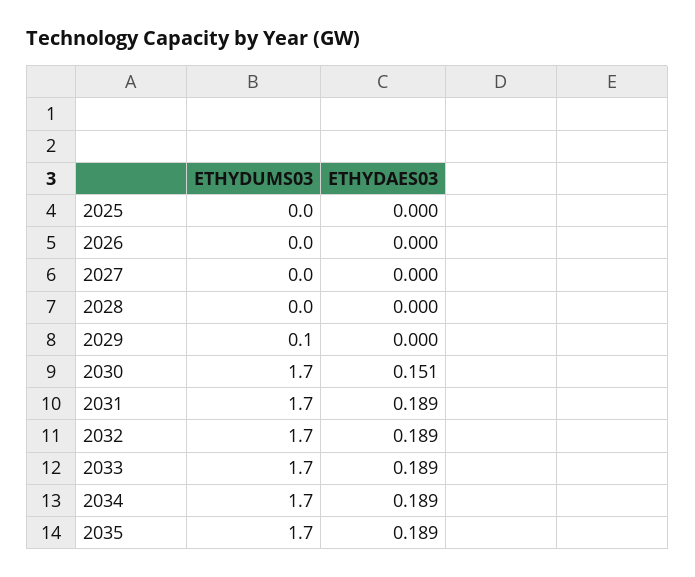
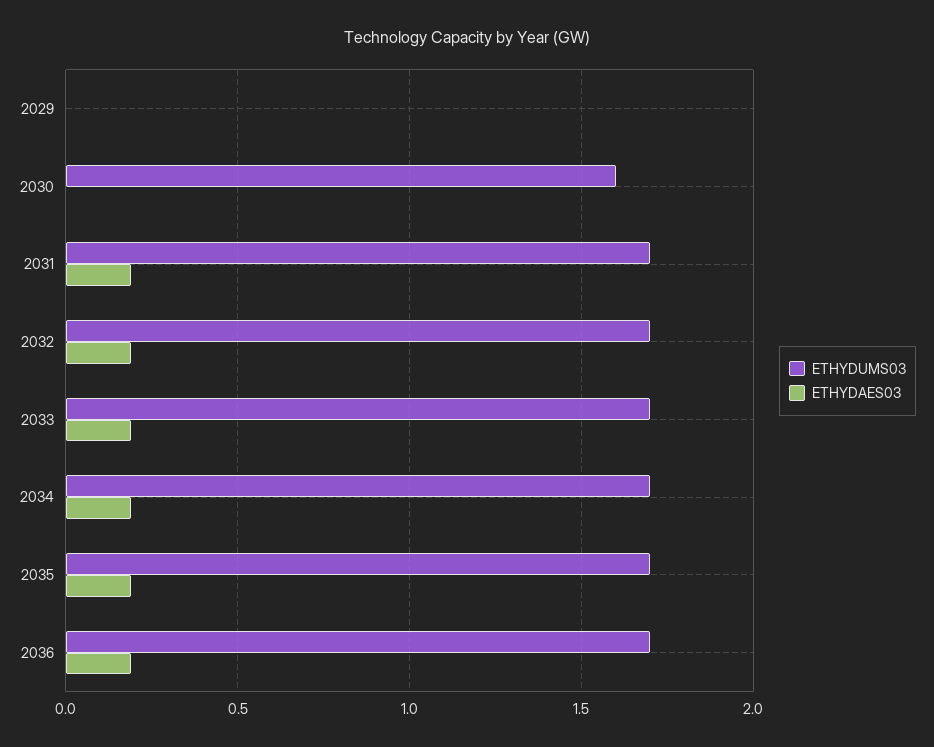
ETHYDUMS03, 2025: 0 -> none
ETHYDAES03, 2025: 0 -> none
ETHYDUMS03, 2026: 0 -> none
ETHYDAES03, 2026: 0 -> none
ETHYDUMS03, 2027: 0 -> none
ETHYDAES03, 2027: 0 -> none
ETHYDUMS03, 2028: 0 -> none
ETHYDAES03, 2028: 0 -> none
ETHYDUMS03, 2029: 0.1 -> 0
ETHYDUMS03, 2030: 1.7 -> 1.6
ETHYDAES03, 2030: 0.151 -> 0
ETHYDUMS03, 2036: none -> 1.7
ETHYDAES03, 2036: none -> 0.2

